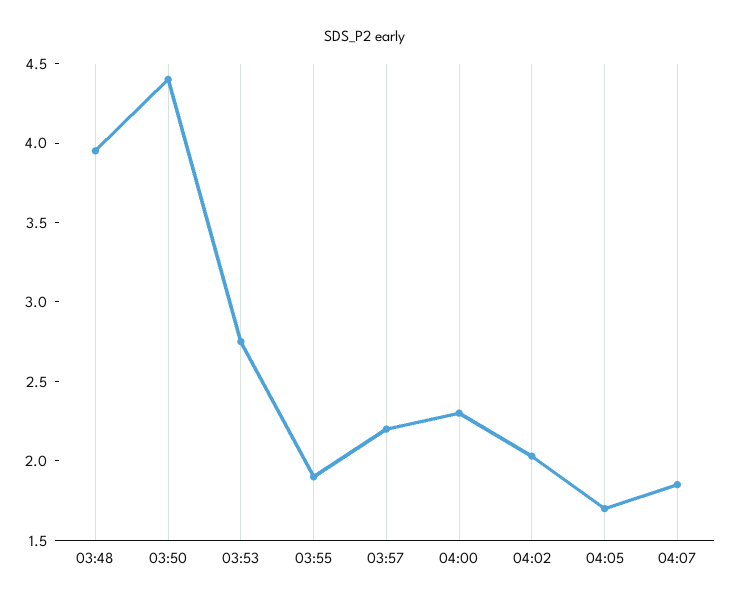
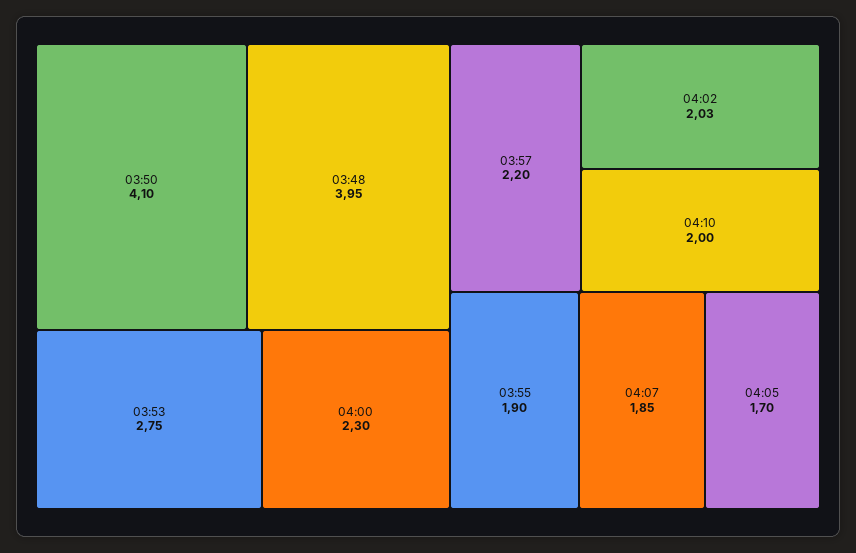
03:50: 4.4 -> 4.1
04:10: none -> 2

